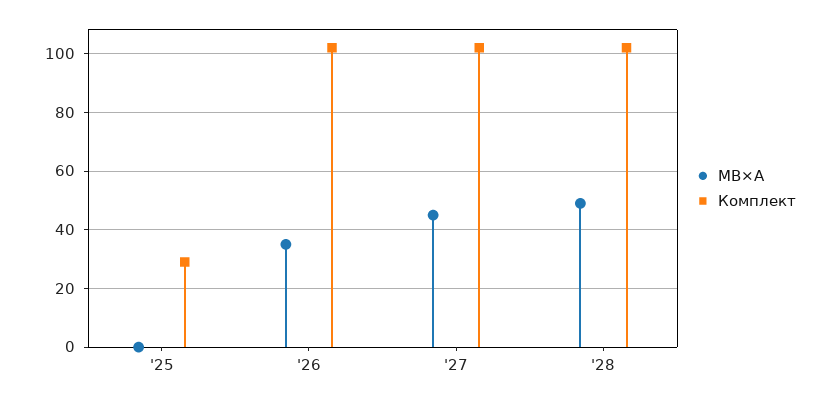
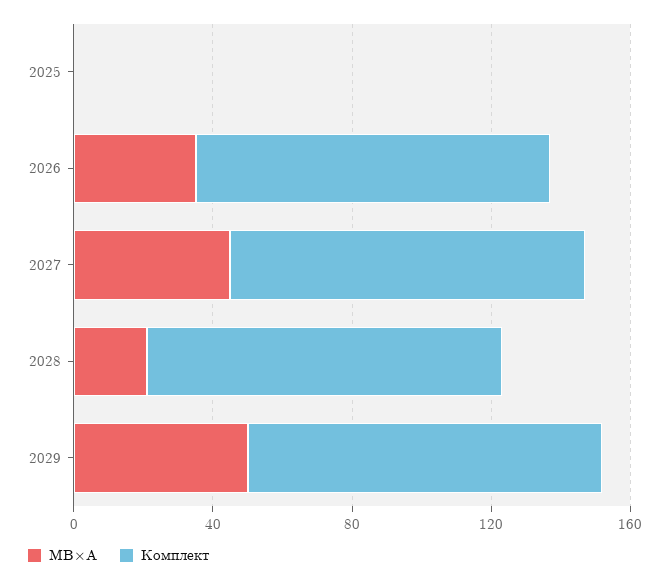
Комплект, '25: 30 -> 0
МВ×А, '28: 50 -> 20
МВ×А, 2029: none -> 50
Комплект, 2029: none -> 100

